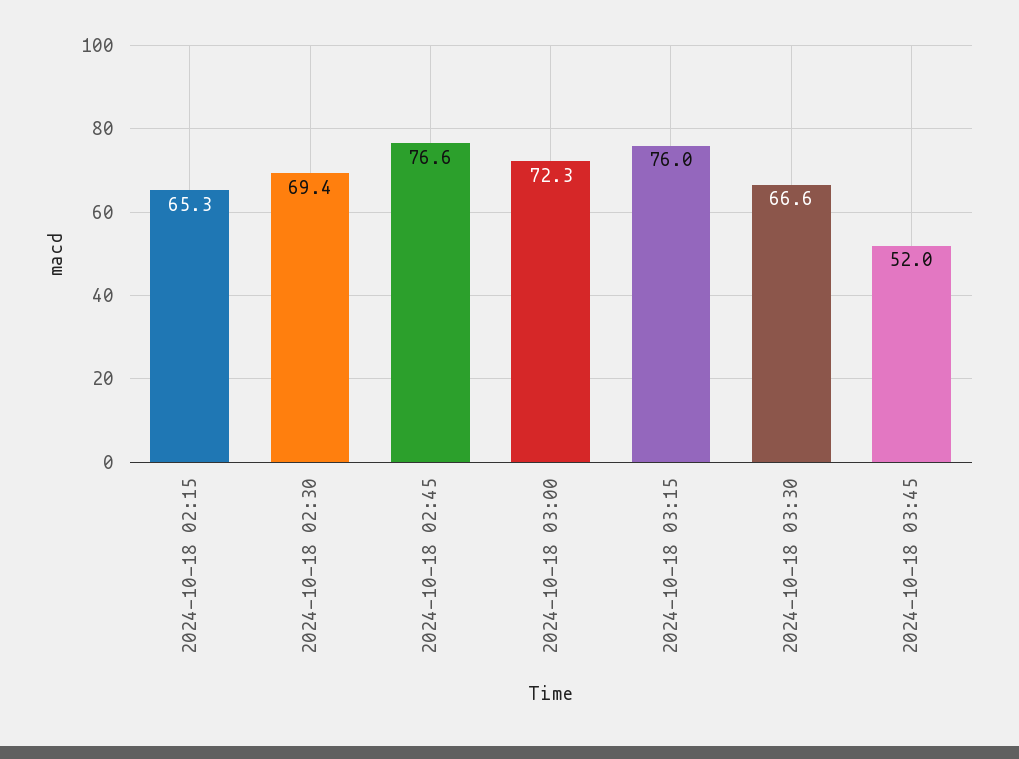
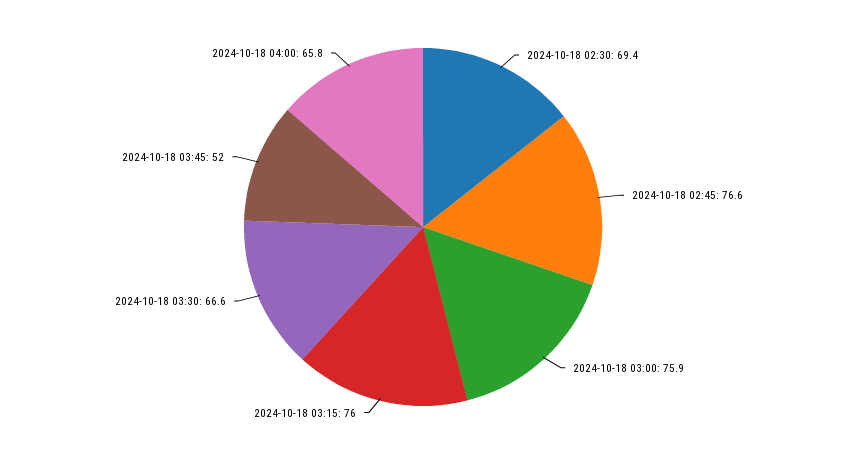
2024-10-18 02:15: 65.3 -> none
2024-10-18 03:00: 72.3 -> 75.9
2024-10-18 04:00: none -> 65.8

